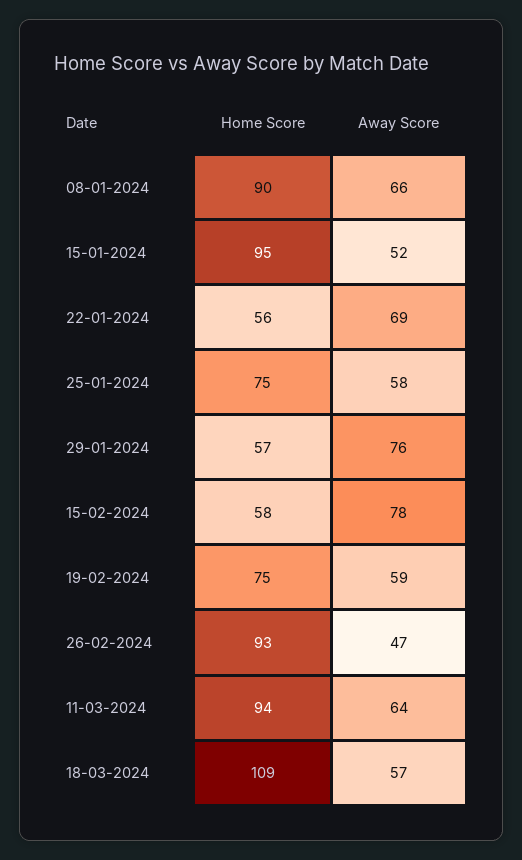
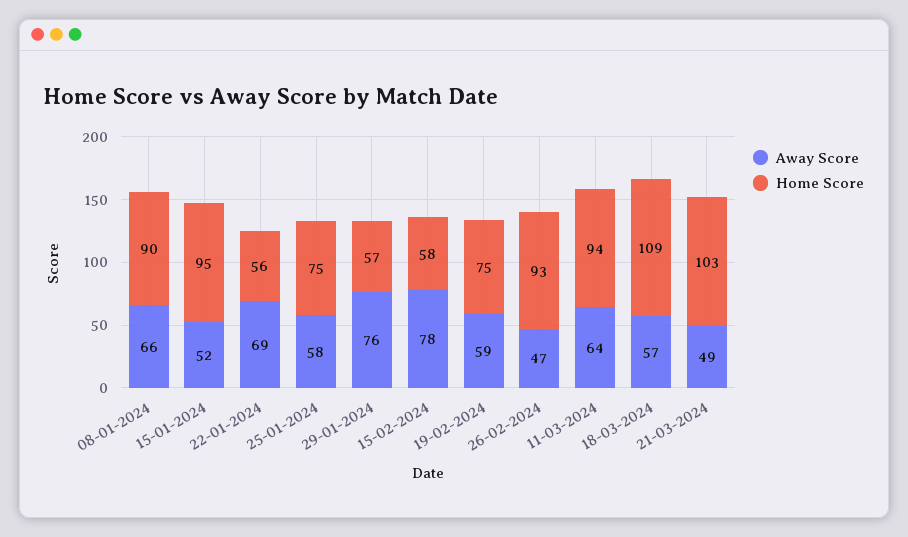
Away Score, 21-03-2024: none -> 49
Home Score, 21-03-2024: none -> 103

